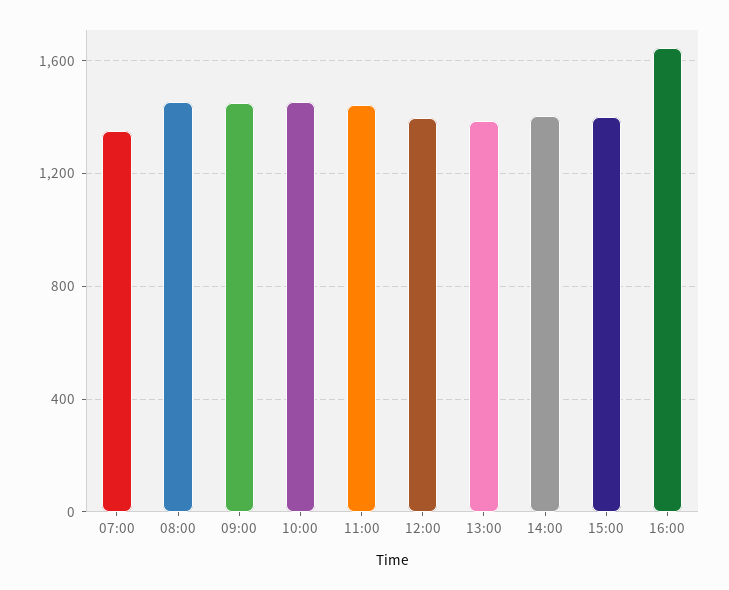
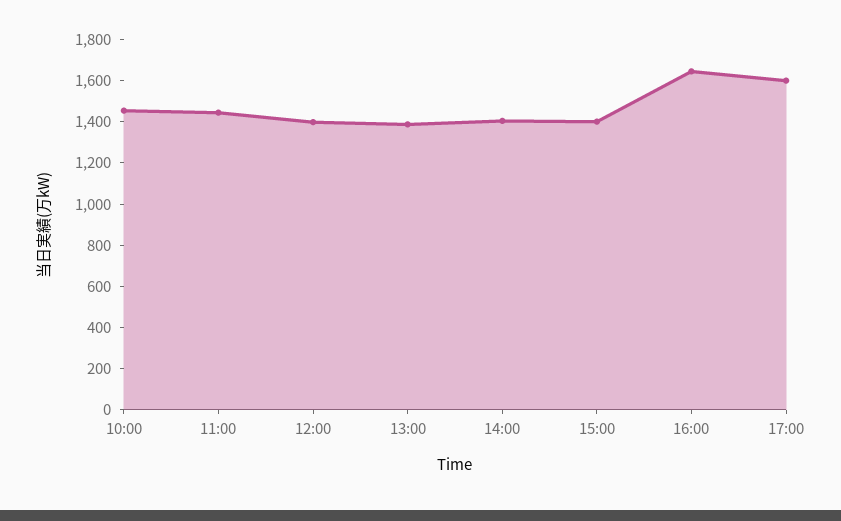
07:00: 1350 -> none
08:00: 1450 -> none
09:00: 1450 -> none
17:00: none -> 1600

